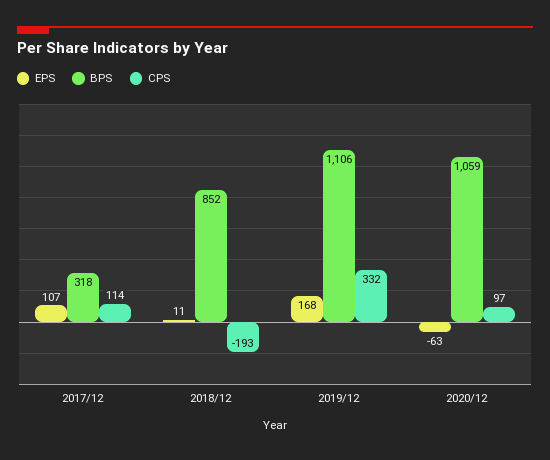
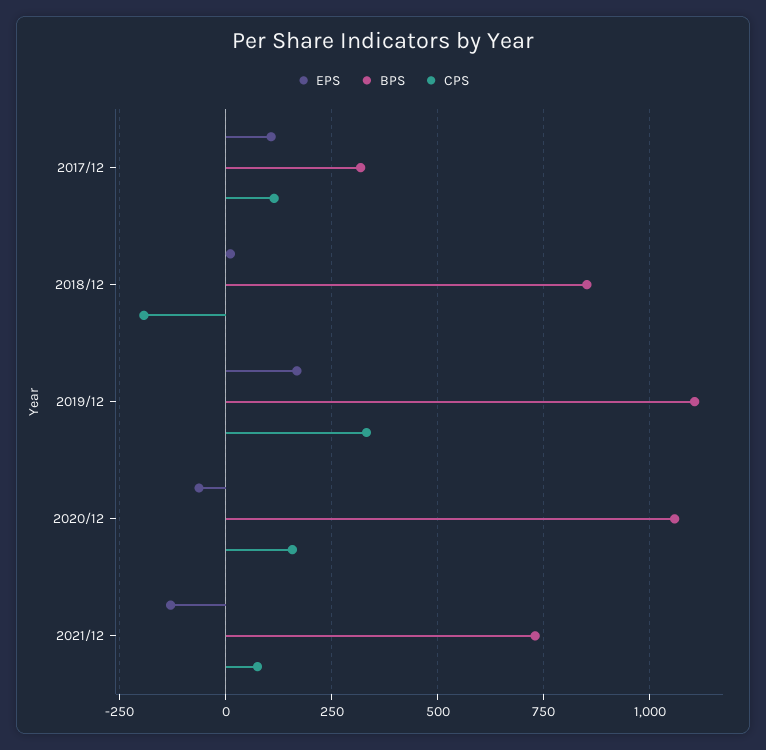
CPS, 2020/12: 97 -> 150
EPS, 2021/12: none -> -125
BPS, 2021/12: none -> 725
CPS, 2021/12: none -> 75

